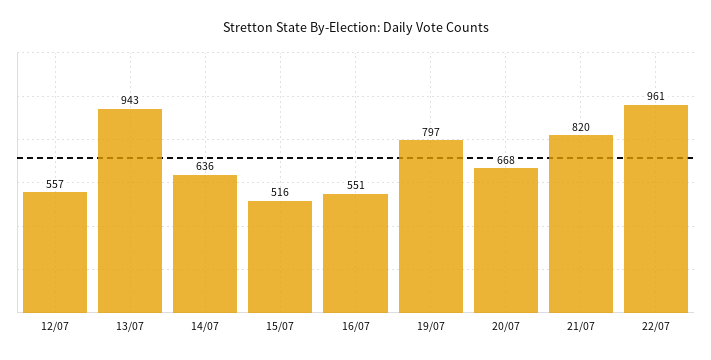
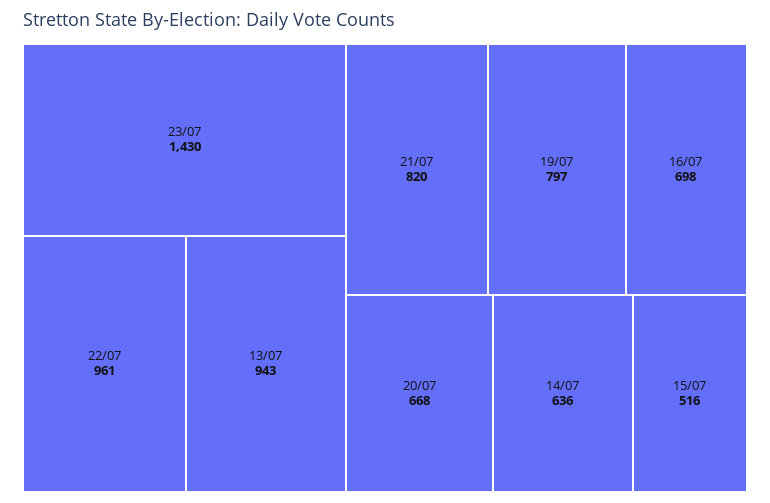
12/07: 557 -> none
16/07: 551 -> 698
23/07: none -> 1430

